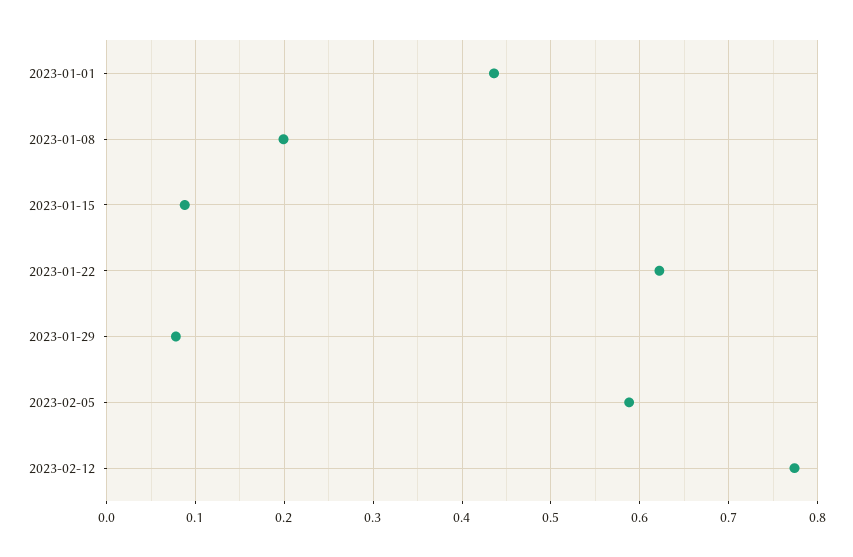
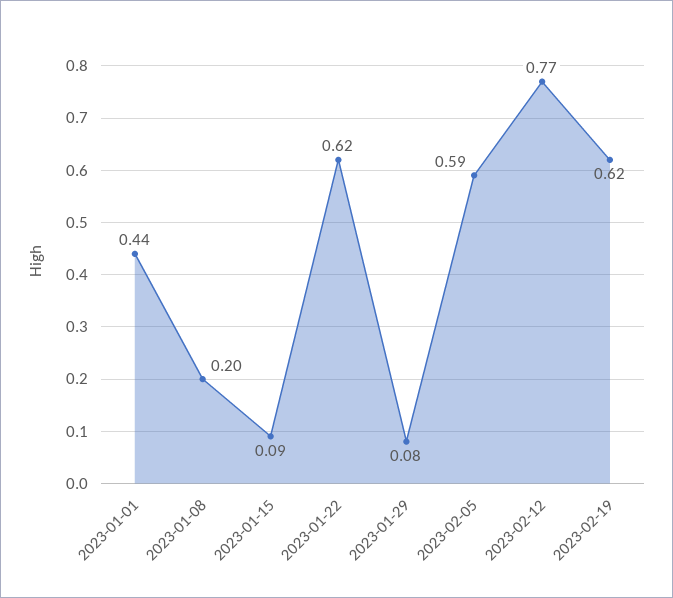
2023-02-19: none -> 0.62

